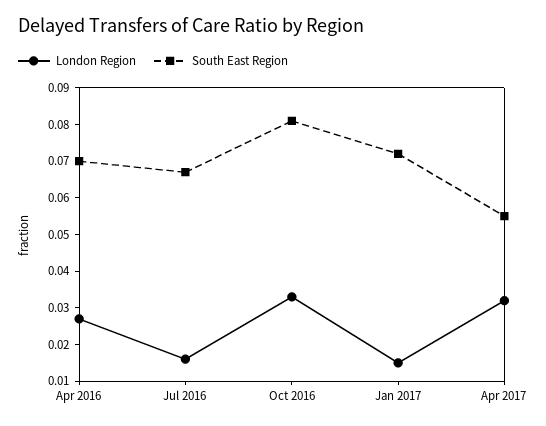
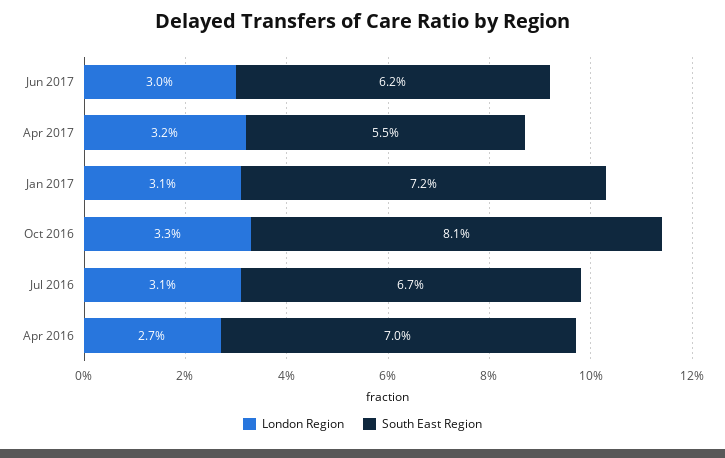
London Region, Jul 2016: 0.015 -> 0.031
London Region, Jan 2017: 0.015 -> 0.031
London Region, Jun 2017: none -> 0.03
South East Region, Jun 2017: none -> 0.062

